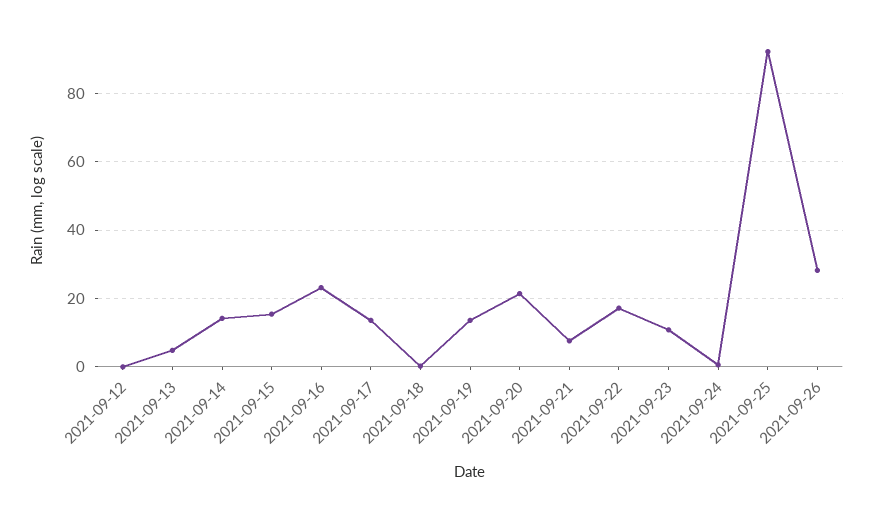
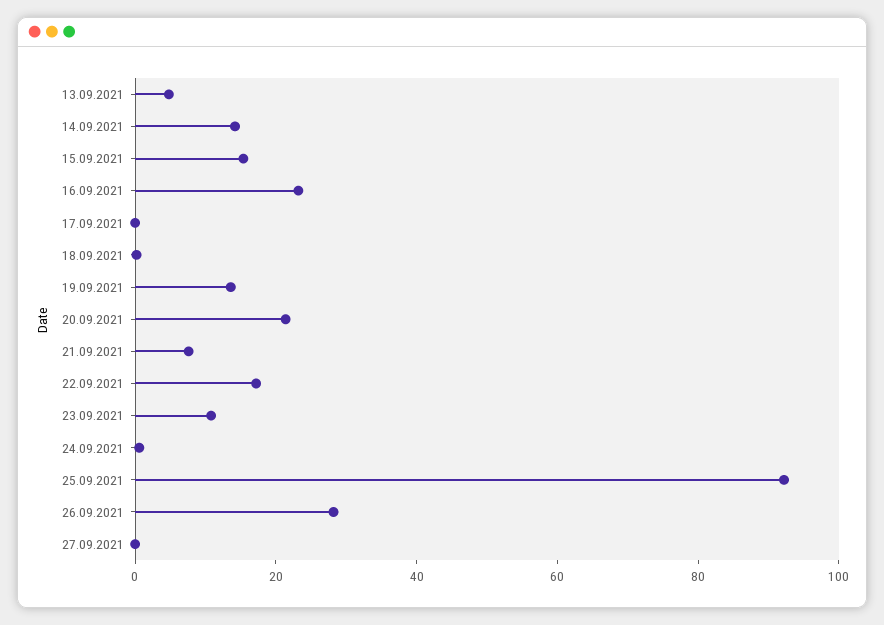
2021-09-12: 0 -> none
2021-09-17: 14 -> 0
27.09.2021: none -> 0

